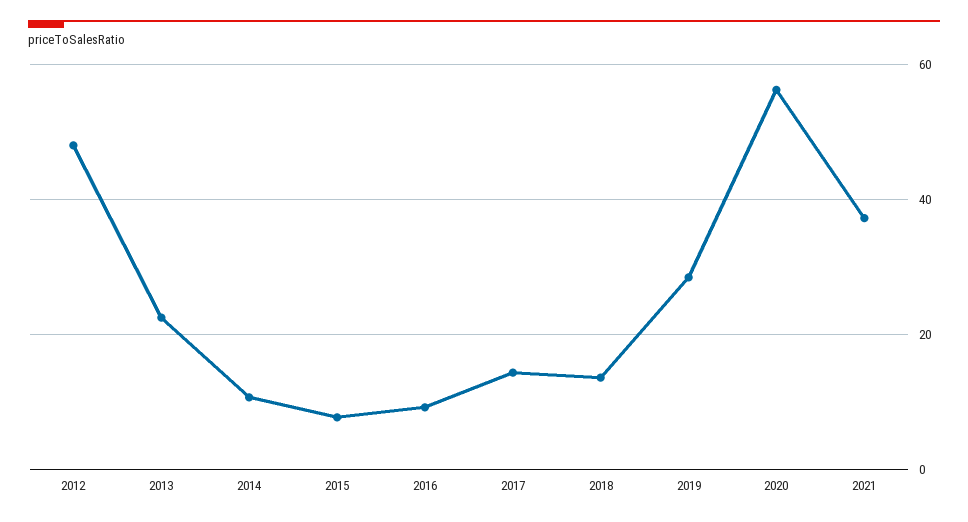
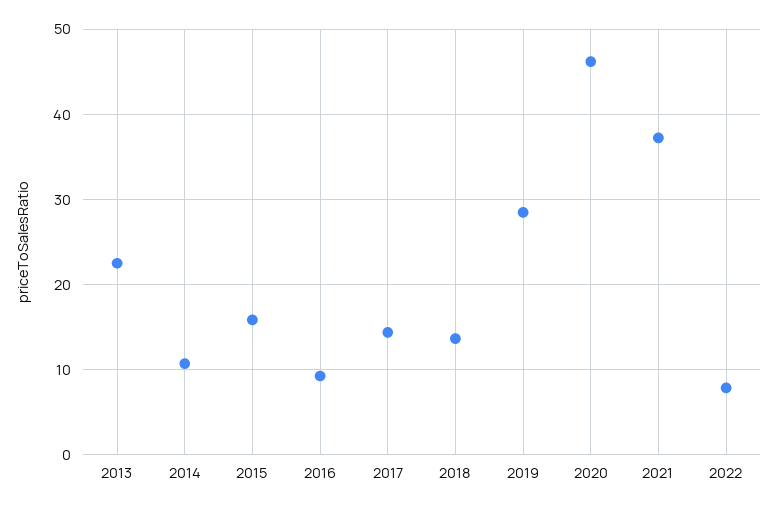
2012: 48 -> none
2015: 8 -> 16
2020: 56 -> 46
2022: none -> 8

